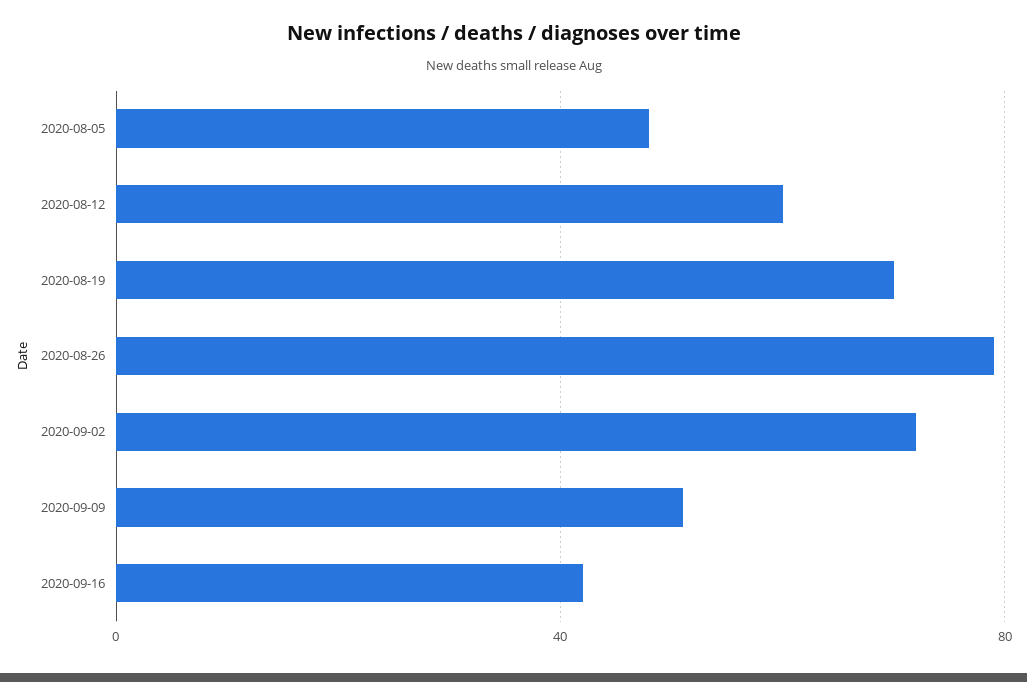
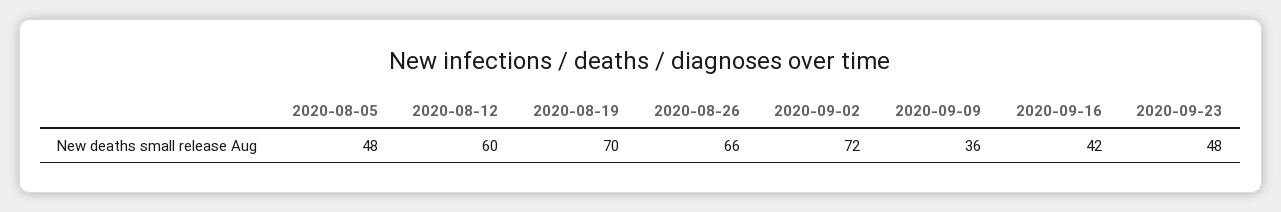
2020-08-26: 80 -> 66
2020-09-09: 50 -> 36
2020-09-23: none -> 48

